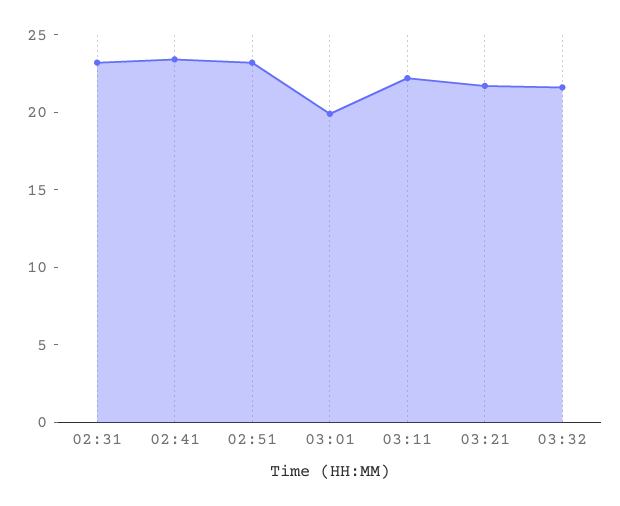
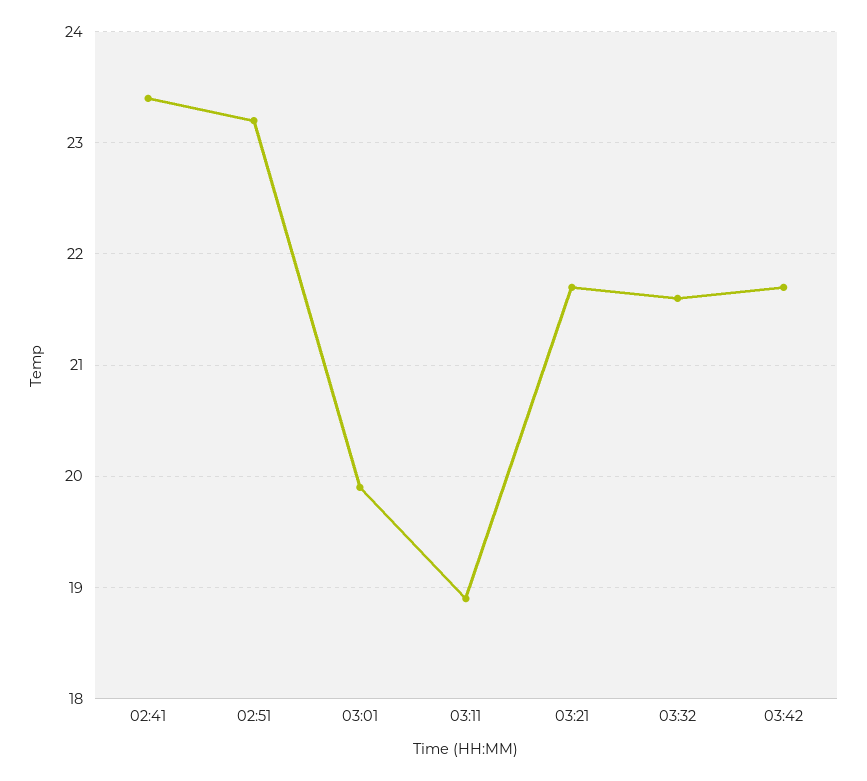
02:31: 23 -> none
03:11: 22 -> 18.9
03:42: none -> 21.7

